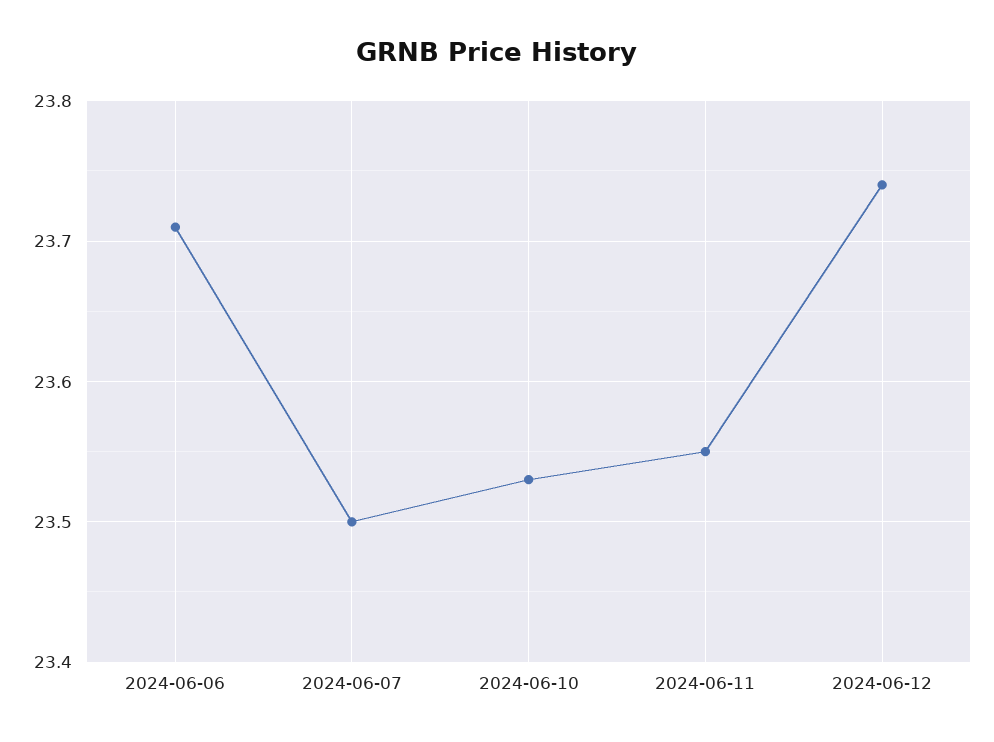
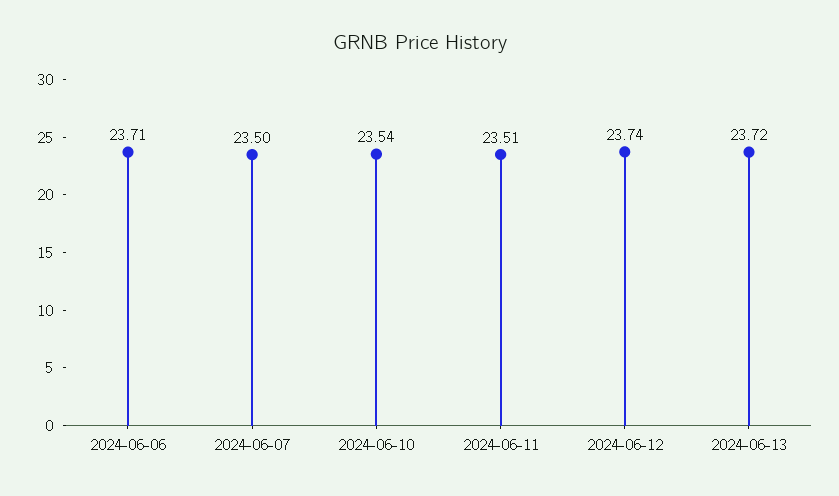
2024-06-10: 23.53 -> 23.54
2024-06-11: 23.55 -> 23.51
2024-06-13: none -> 23.72

